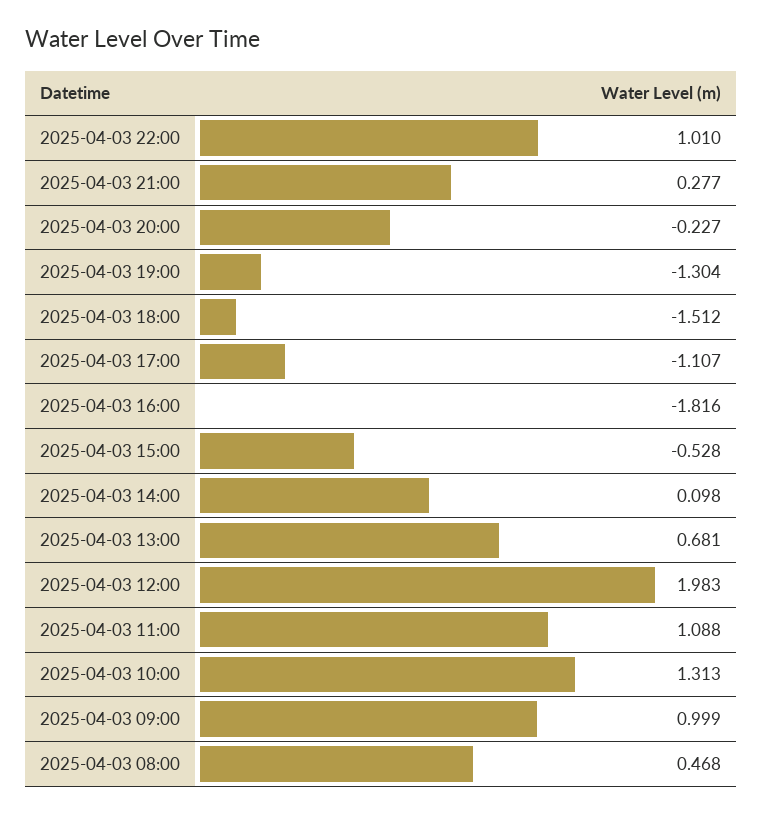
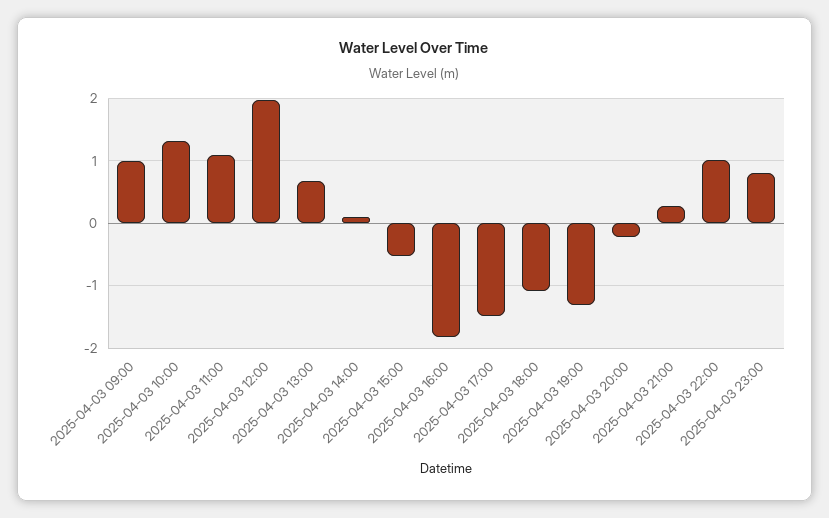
2025-04-03 18:00: -1.512 -> -1.1
2025-04-03 17:00: -1.107 -> -1.5
2025-04-03 08:00: 0.468 -> none
2025-04-03 23:00: none -> 0.8

